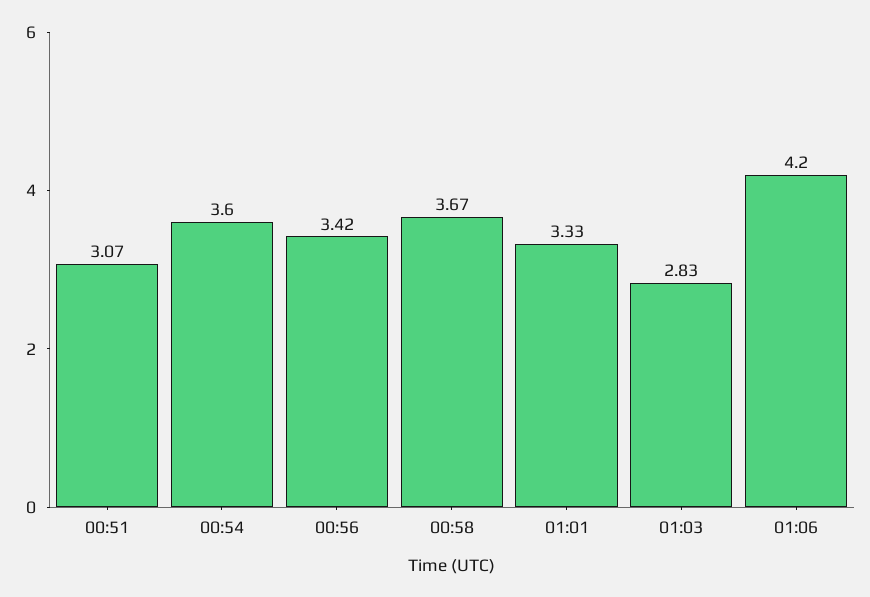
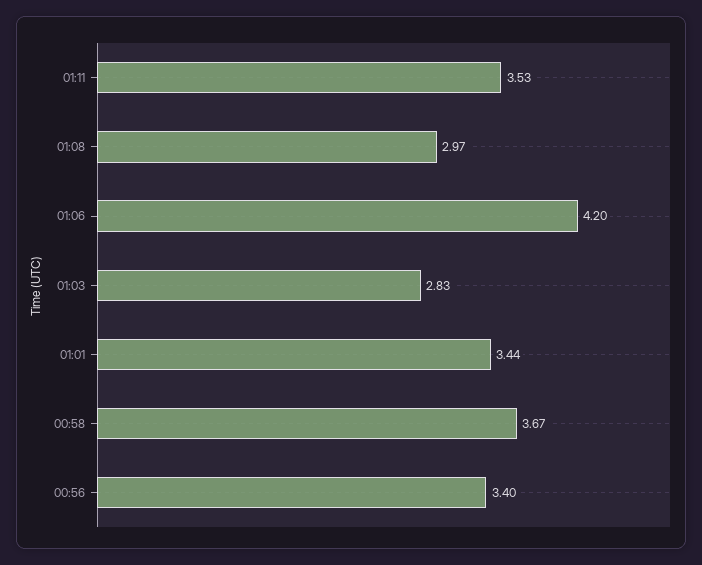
00:51: 3.07 -> none
00:54: 3.6 -> none
00:56: 3.42 -> 3.4
01:01: 3.33 -> 3.44
01:11: none -> 3.53
01:08: none -> 2.97

